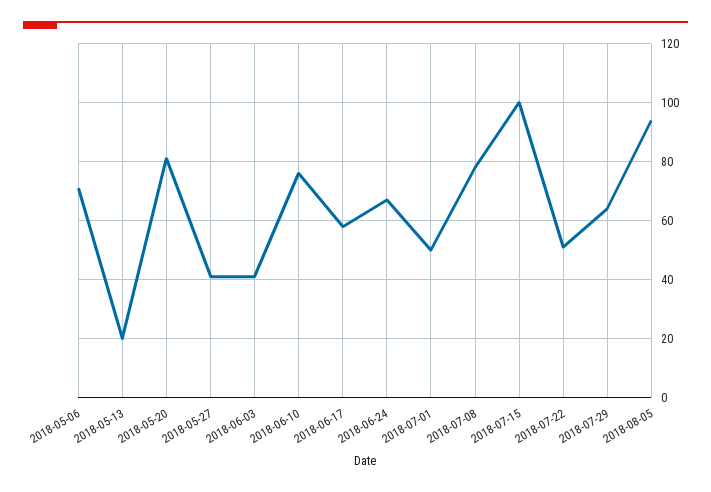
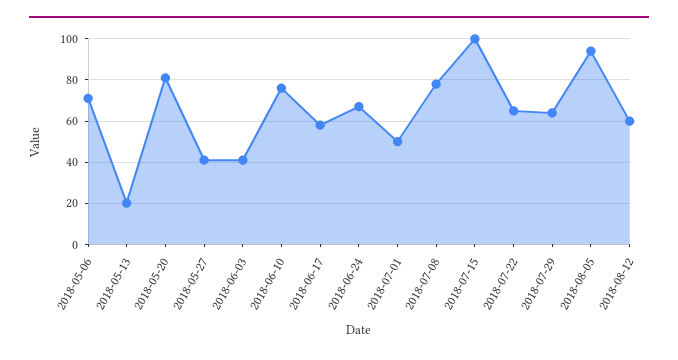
2018-07-22: 50 -> 65
2018-08-12: none -> 60

